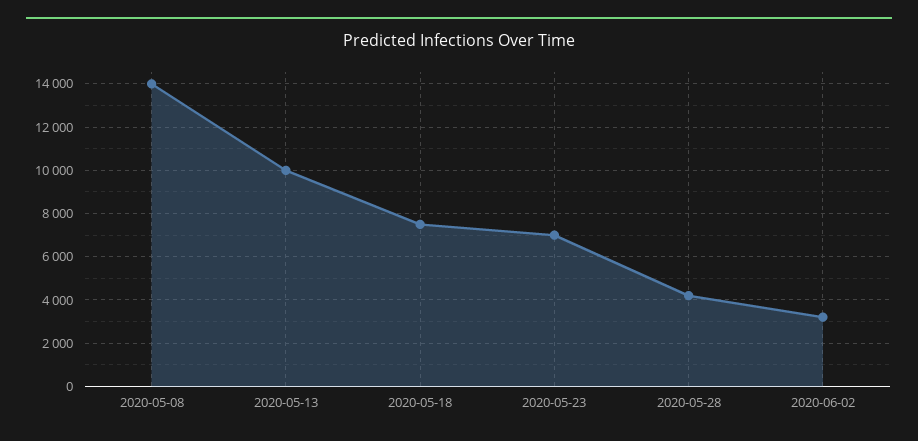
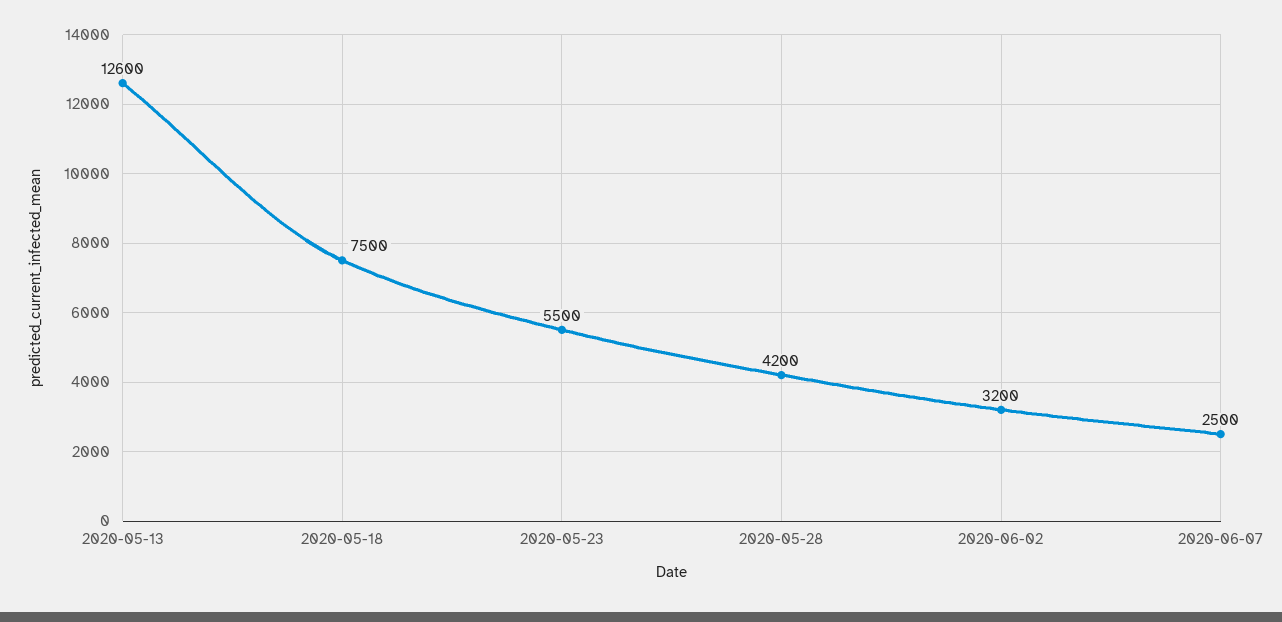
2020-05-08: 14000 -> none
2020-05-13: 10000 -> 12600
2020-05-23: 7000 -> 5500
2020-06-07: none -> 2500

